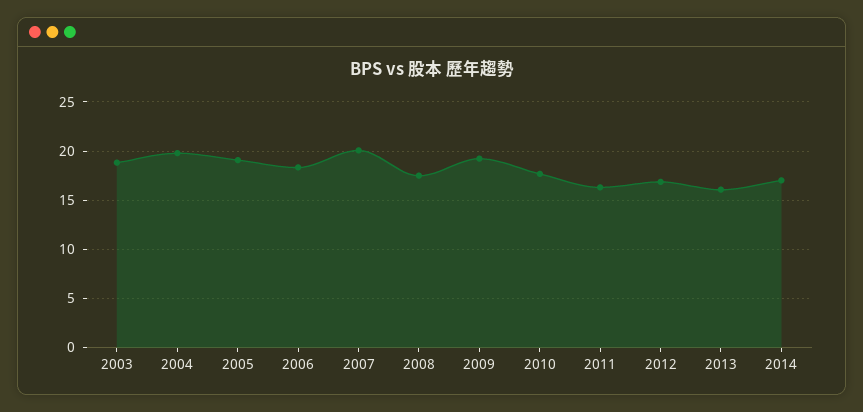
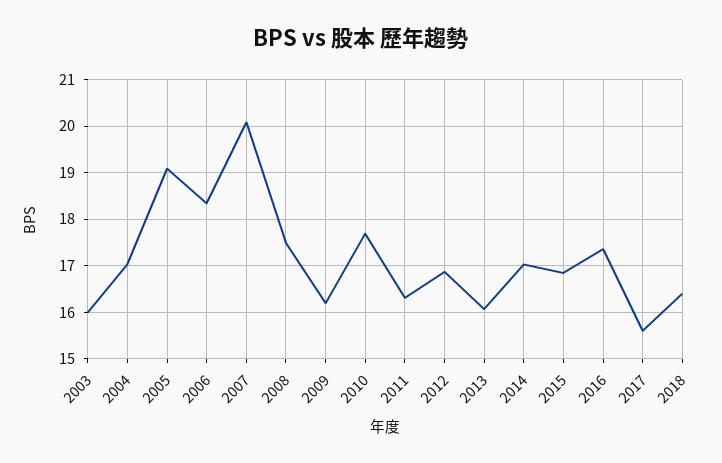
2003: 19 -> 16
2004: 20 -> 17
2009: 19 -> 16.2
2015: none -> 16.8
2016: none -> 17.4
2017: none -> 15.6
2018: none -> 16.4

